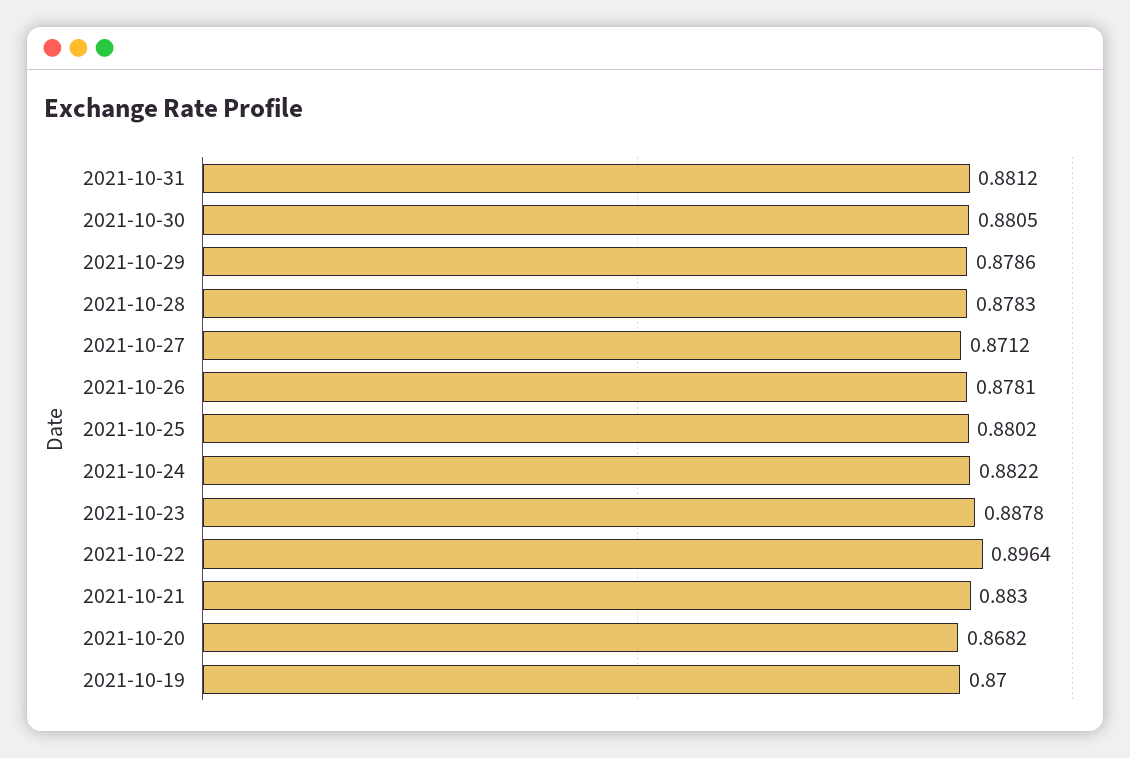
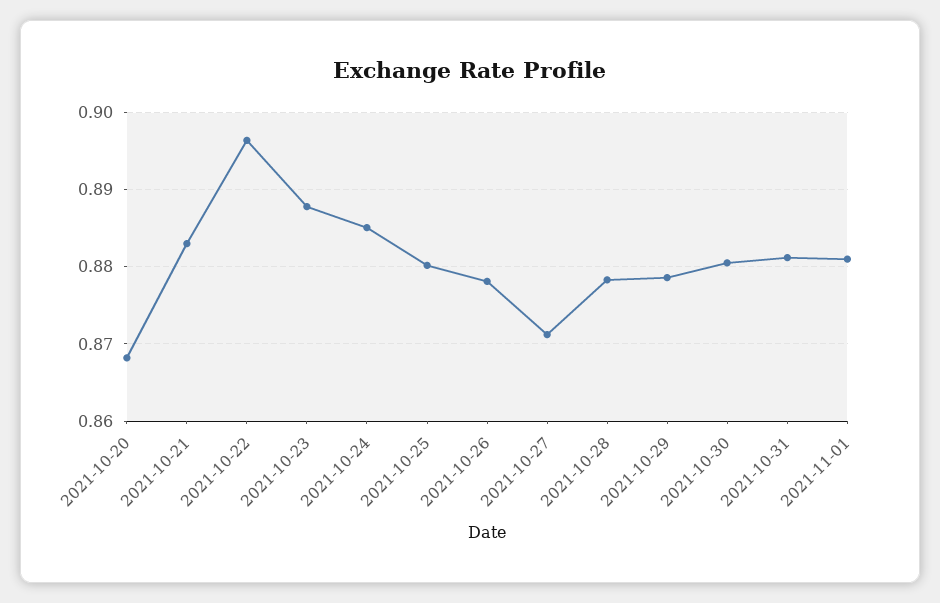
2021-10-24: 0.8822 -> 0.885
2021-10-19: 0.87 -> none
2021-11-01: none -> 0.881

